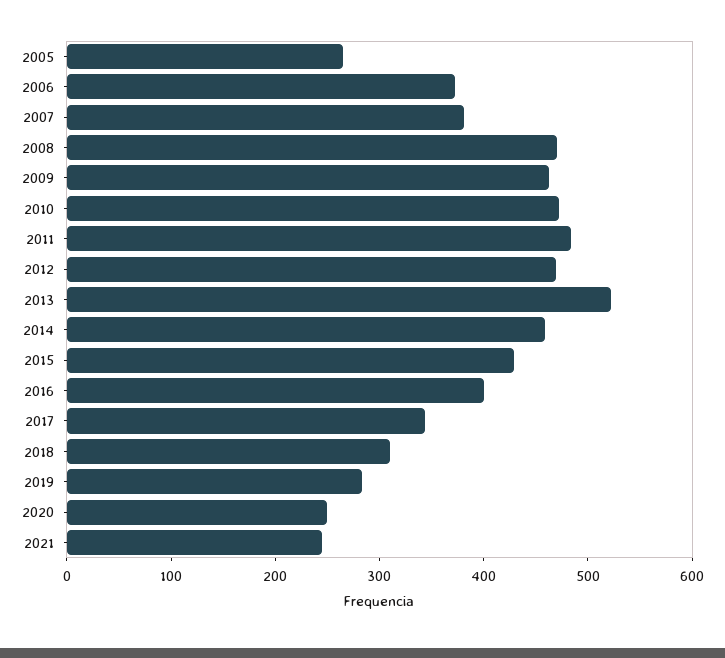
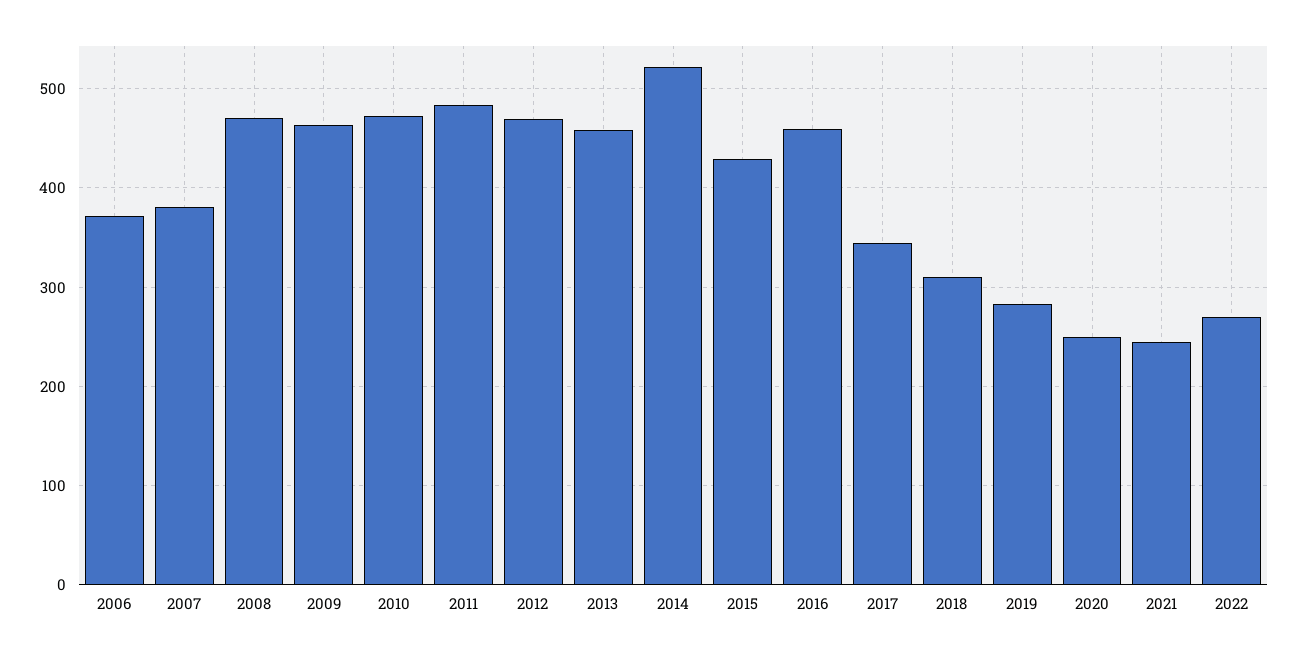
2005: 260 -> none
2013: 520 -> 460
2014: 460 -> 520
2016: 400 -> 460
2022: none -> 270

